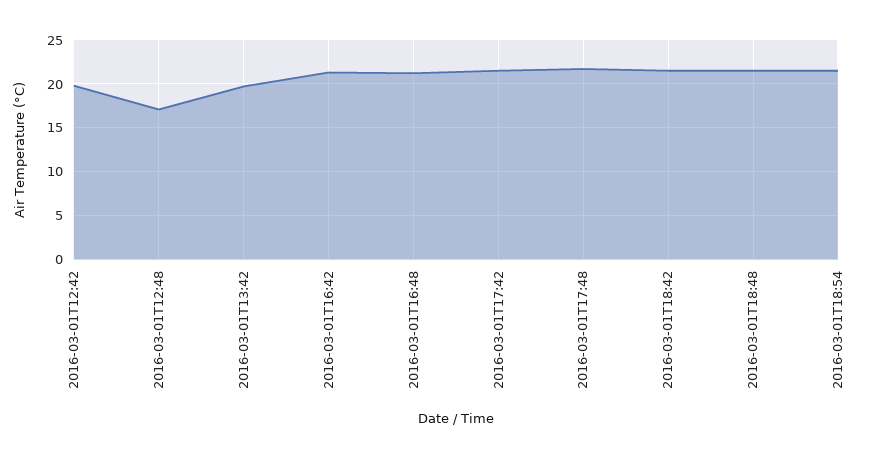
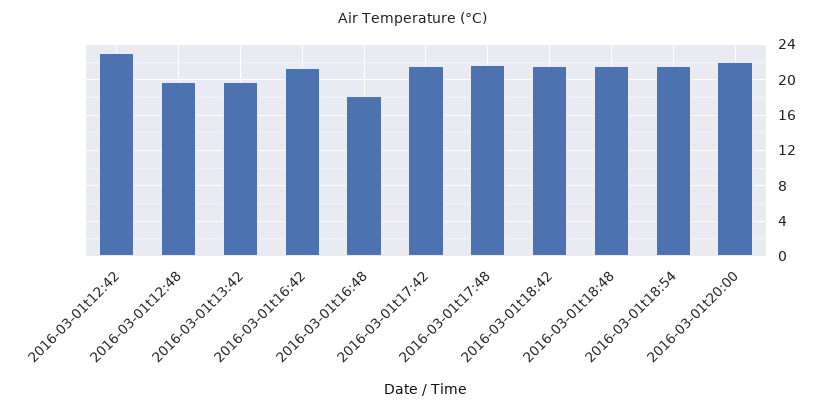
2016-03-01T12:42: 20 -> 23
2016-03-01T12:48: 17 -> 20
2016-03-01T16:48: 21 -> 18
2016-03-01t20:00: none -> 22

